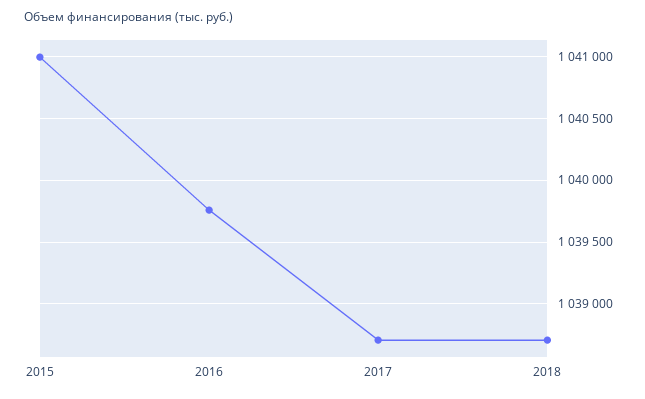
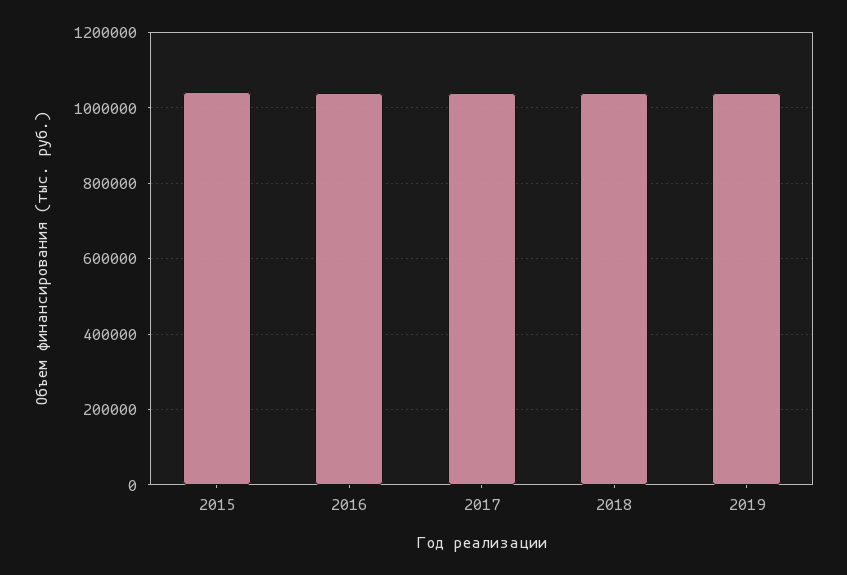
2019: none -> 1040000

